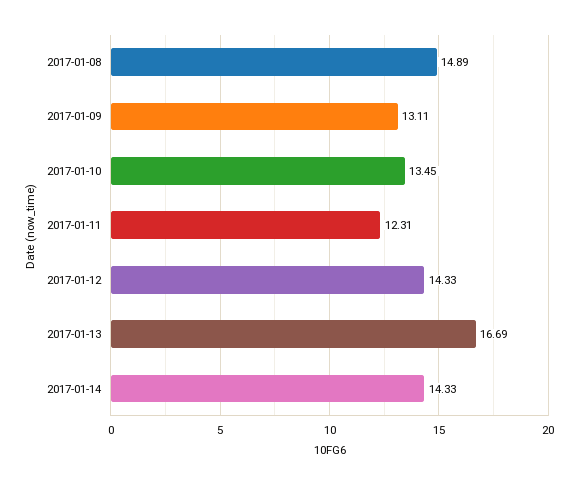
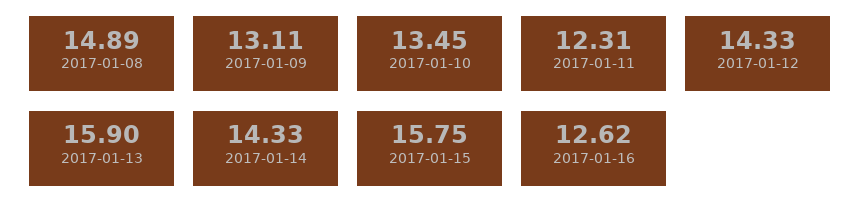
2017-01-13: 16.69 -> 15.9
2017-01-15: none -> 15.75
2017-01-16: none -> 12.62

